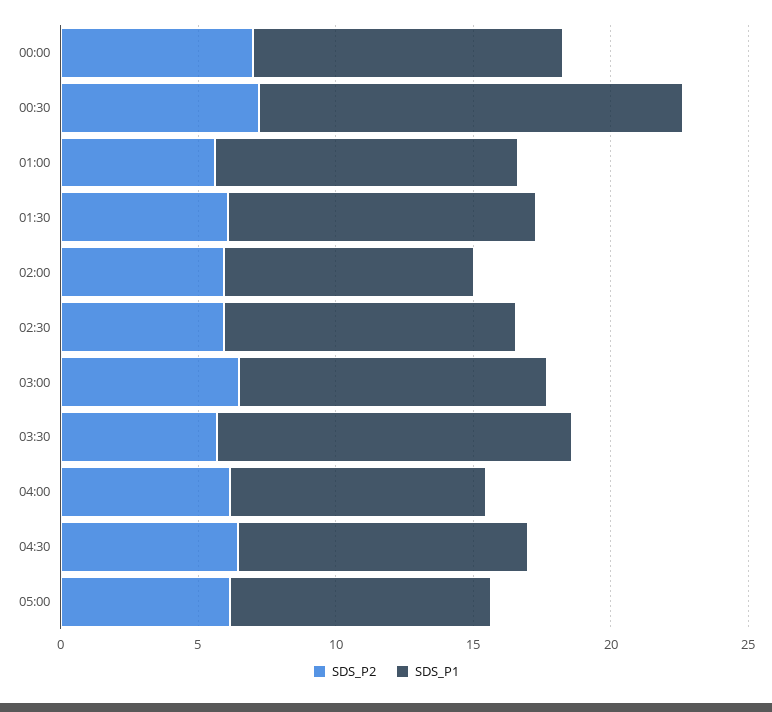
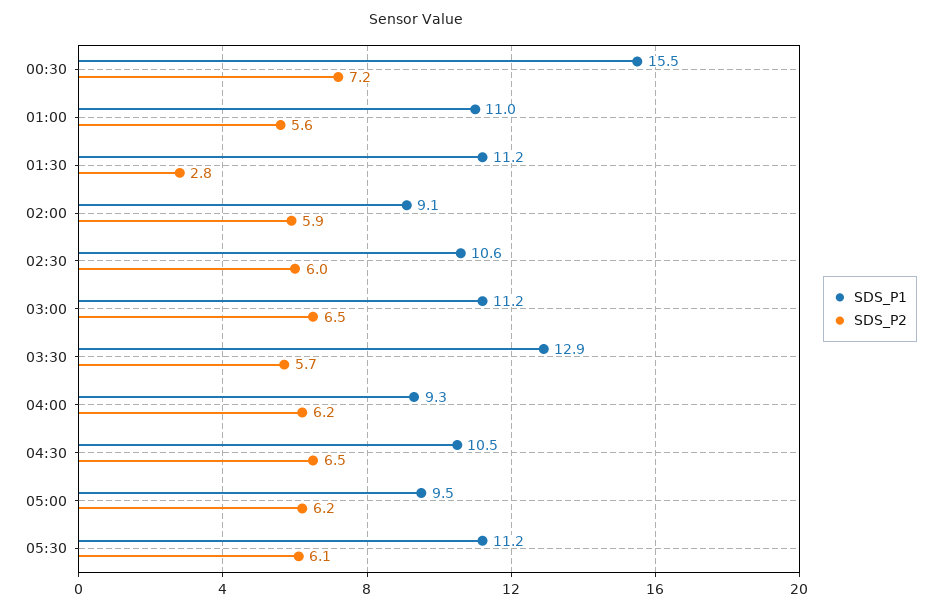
SDS_P2, 00:00: 7 -> none
SDS_P1, 00:00: 11 -> none
SDS_P2, 01:30: 6 -> 2.8
SDS_P1, 05:30: none -> 11.2
SDS_P2, 05:30: none -> 6.1

